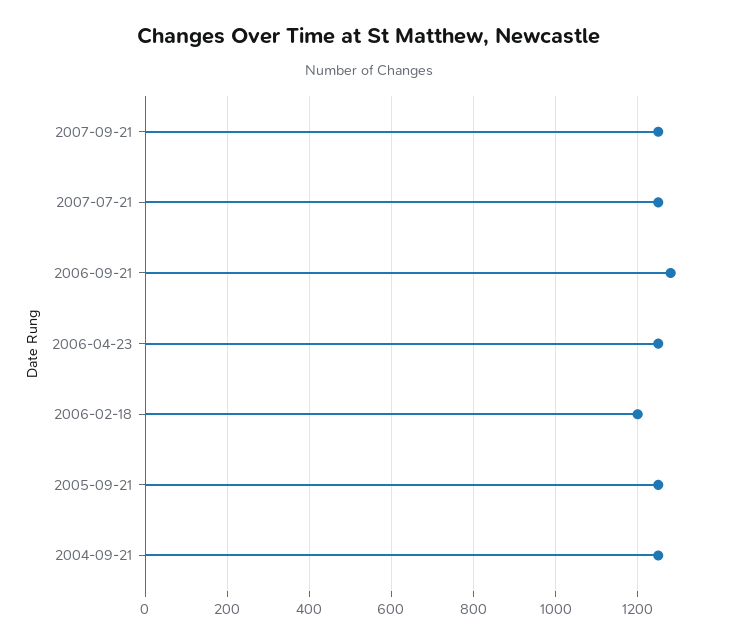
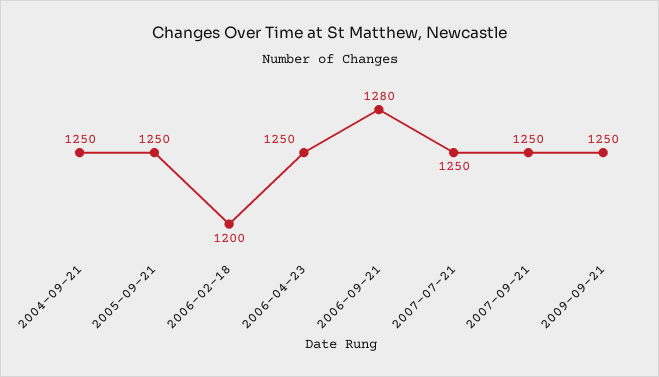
2009-09-21: none -> 1250

